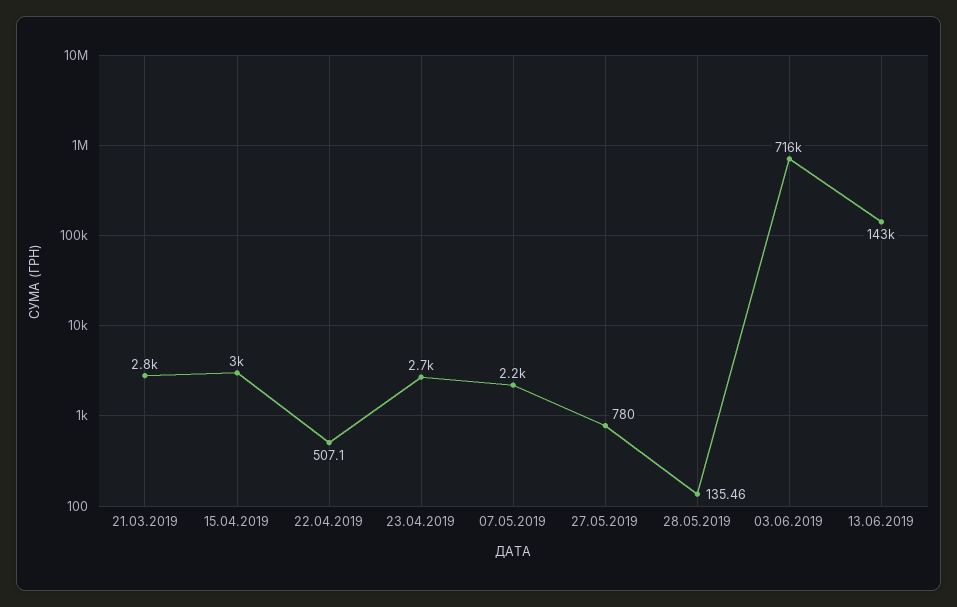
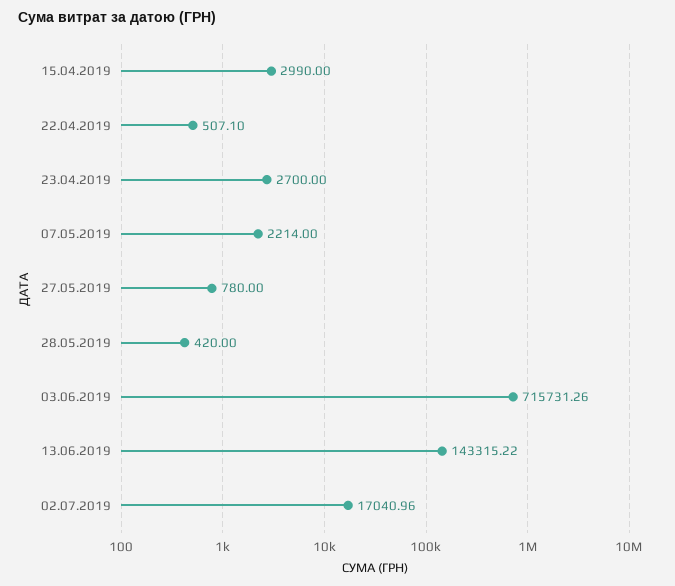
21.03.2019: 2800 -> none
28.05.2019: 135.46 -> 420
02.07.2019: none -> 17040.96

